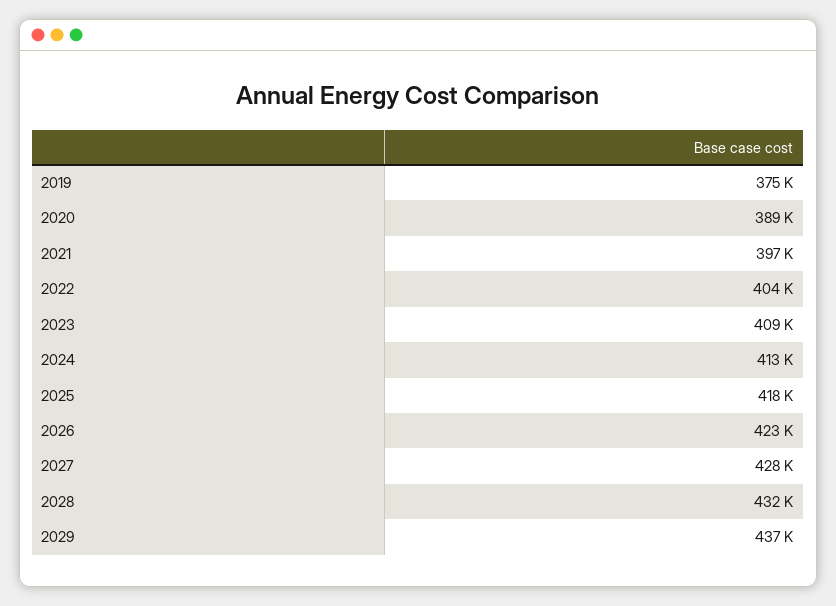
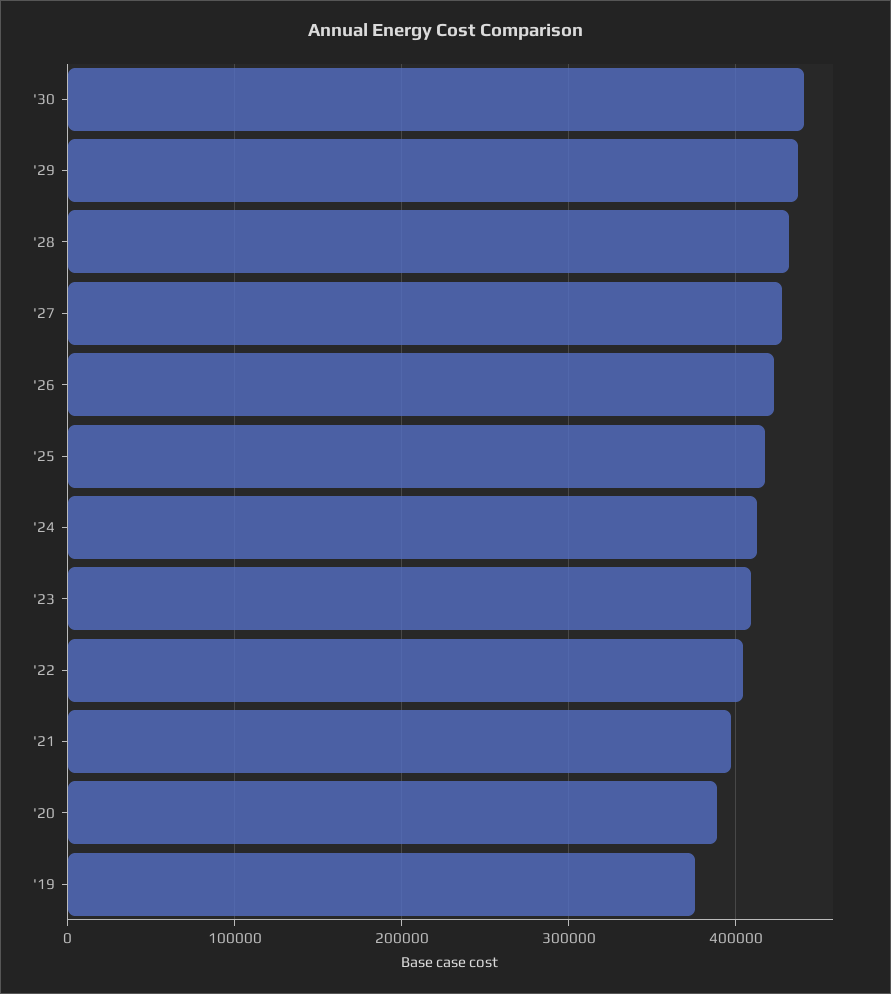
'30: none -> 440000

